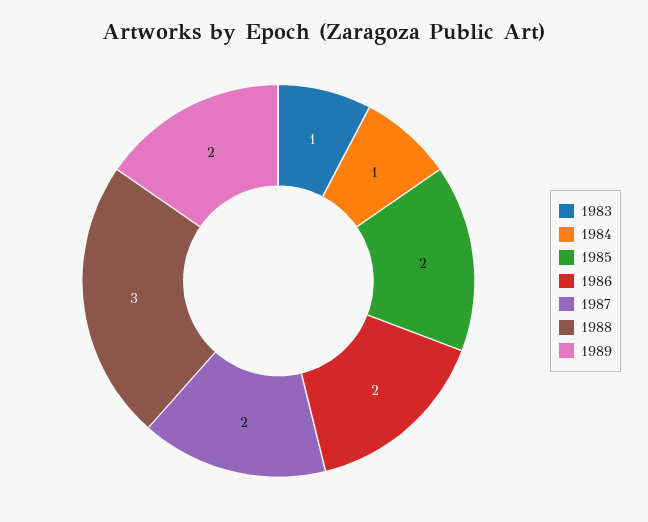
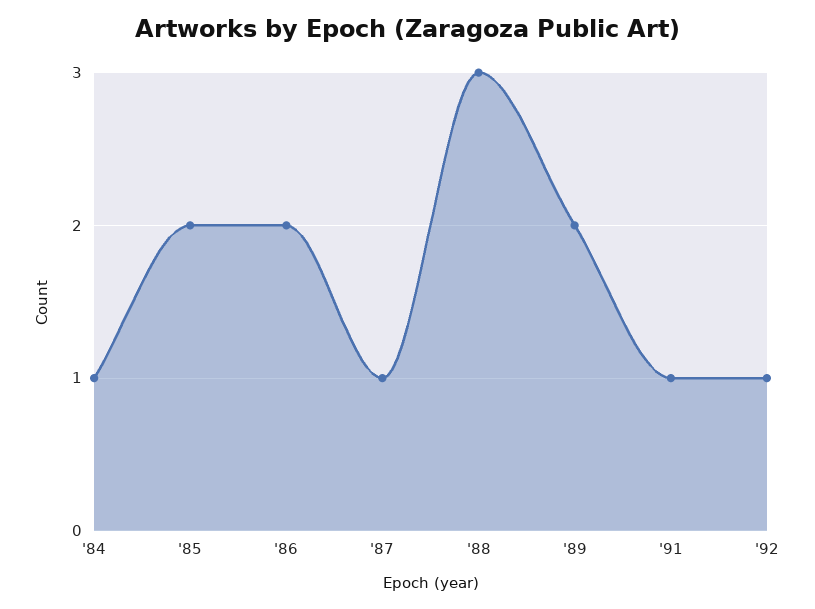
1983: 1 -> none
1987: 2 -> 1
'91: none -> 1
'92: none -> 1

